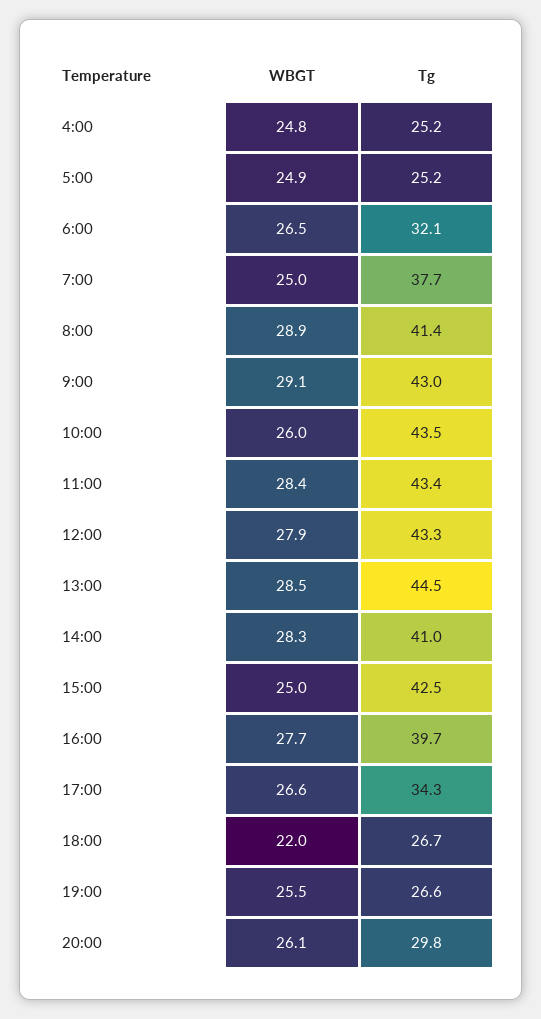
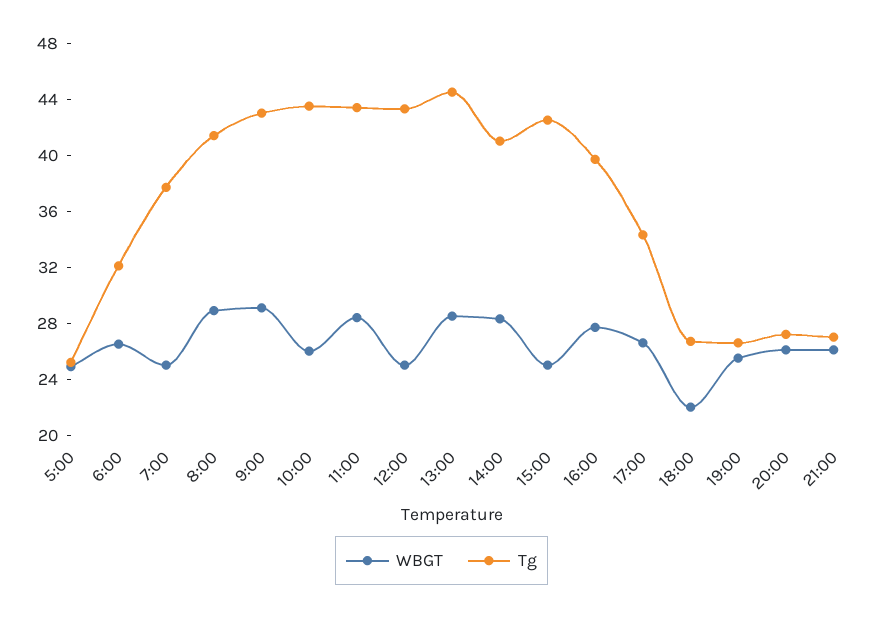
WBGT, 4:00: 24.8 -> none
Tg, 4:00: 25.2 -> none
WBGT, 12:00: 27.9 -> 25
Tg, 20:00: 29.8 -> 27
WBGT, 21:00: none -> 26
Tg, 21:00: none -> 27

